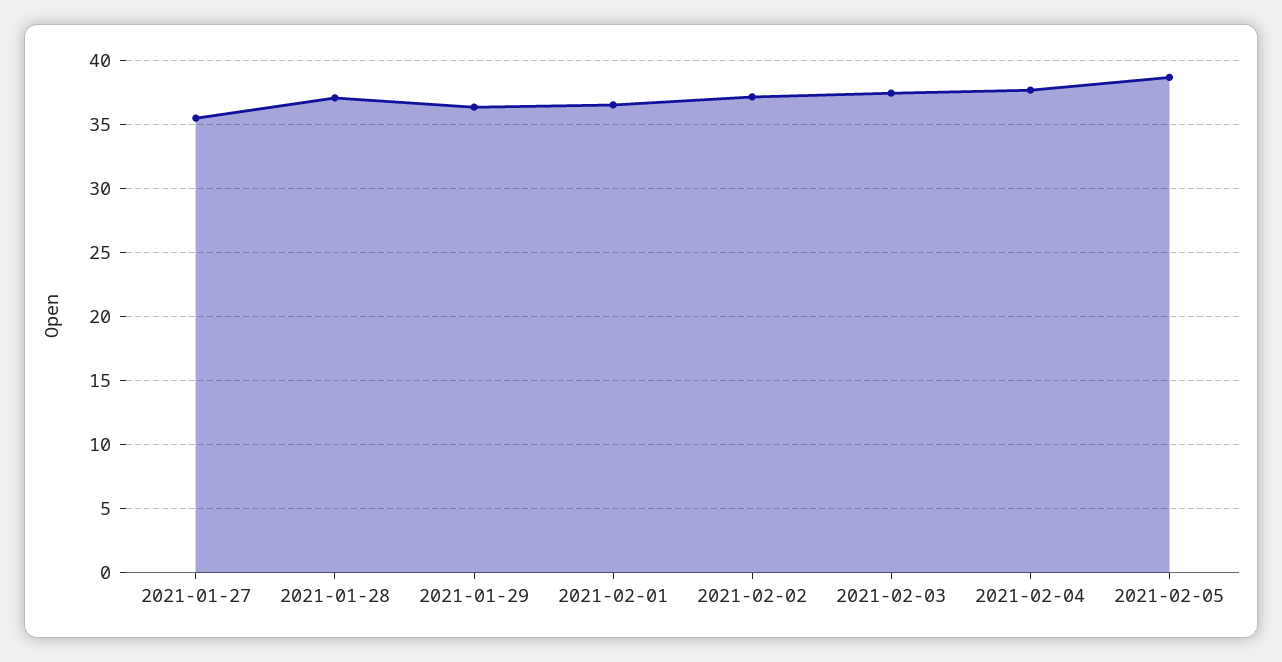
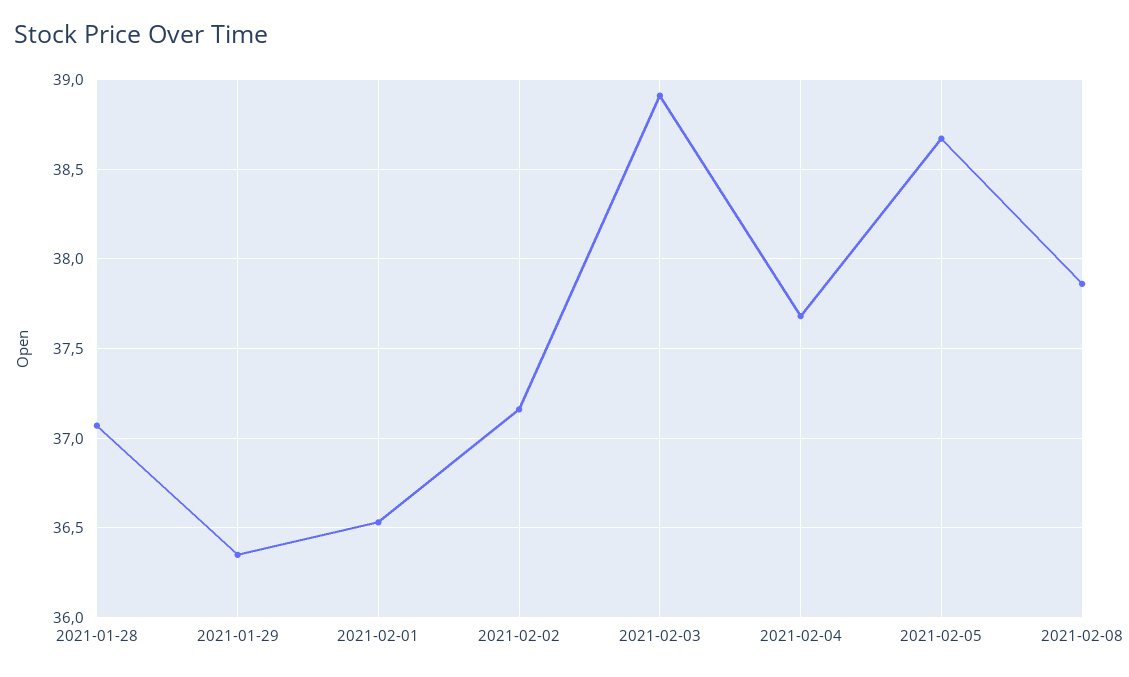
2021-01-27: 35.5 -> none
2021-02-03: 37.5 -> 38.9
2021-02-08: none -> 37.85

